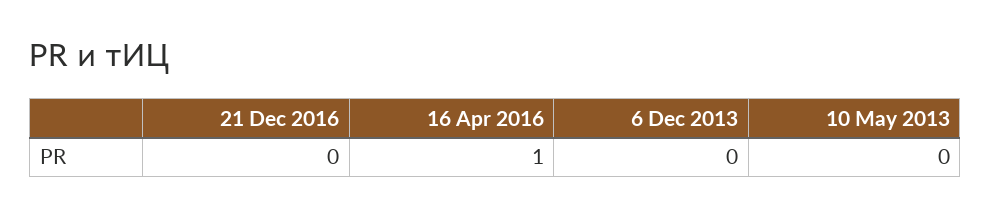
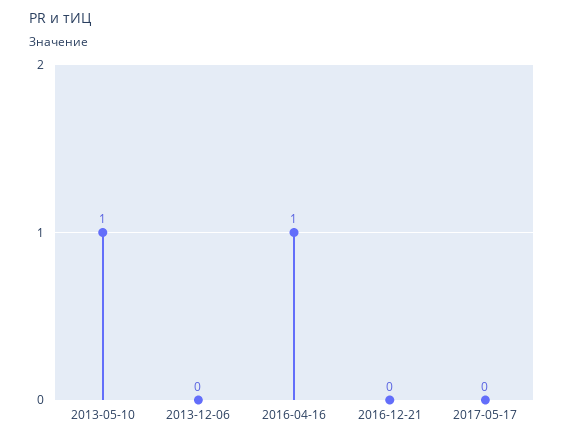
10 May 2013: 0 -> 1
2017-05-17: none -> 0

